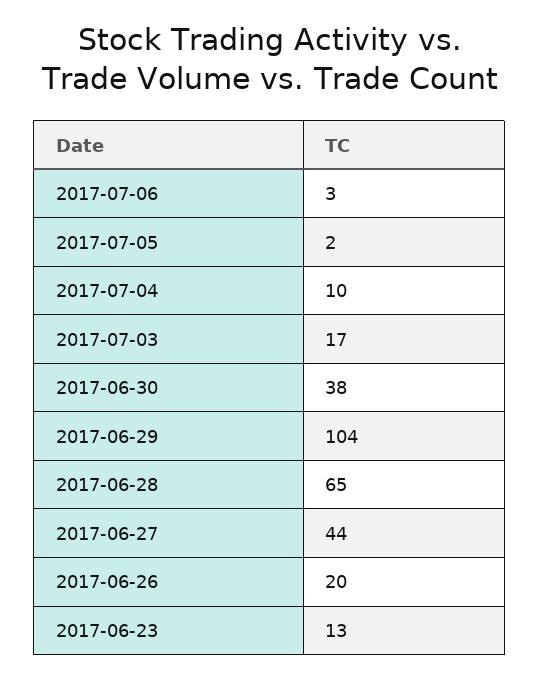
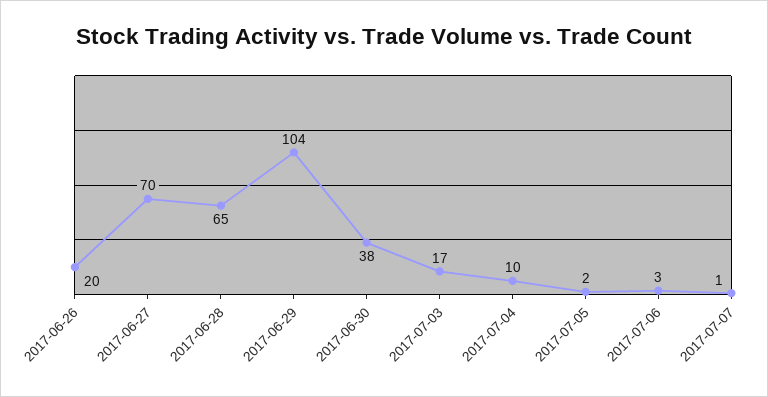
2017-06-27: 44 -> 70
2017-06-23: 13 -> none
2017-07-07: none -> 1

